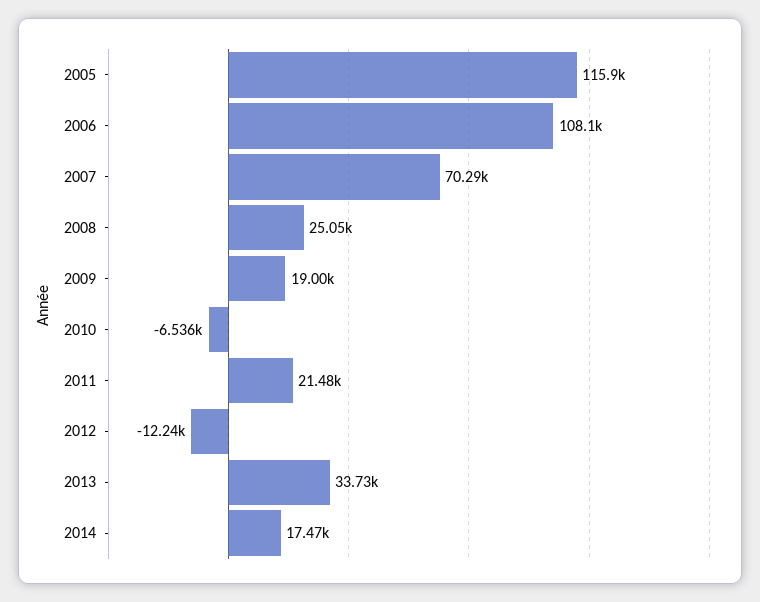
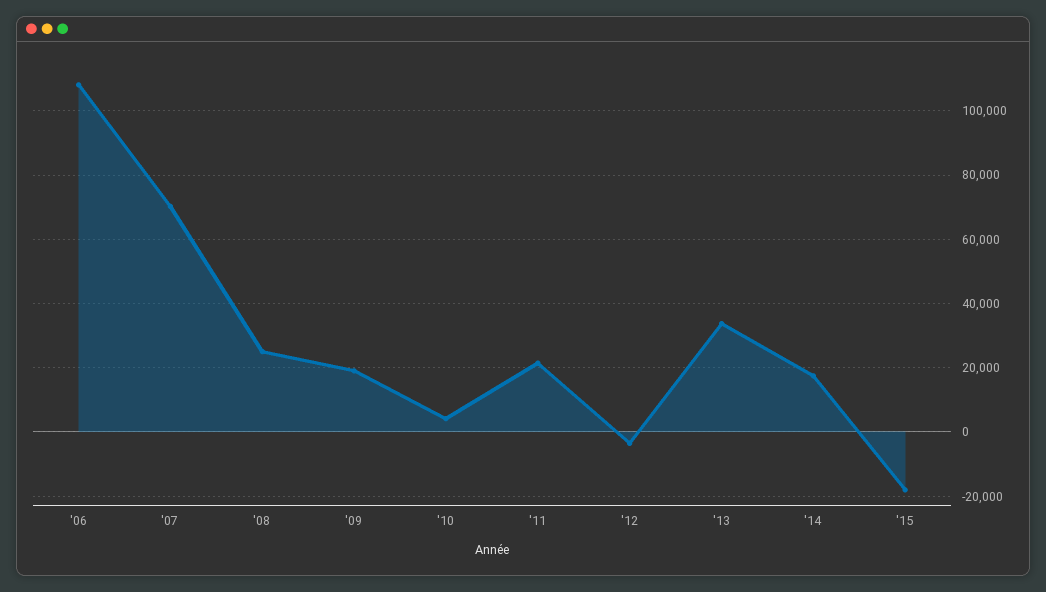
2005: 115900 -> none
2010: -6536 -> 4000
2012: -12240 -> -4000
'15: none -> -18000

